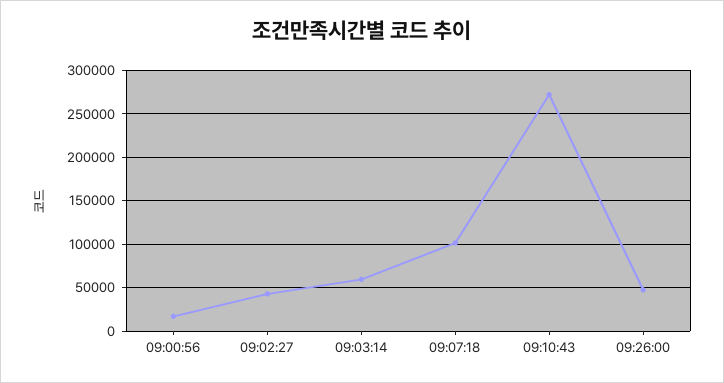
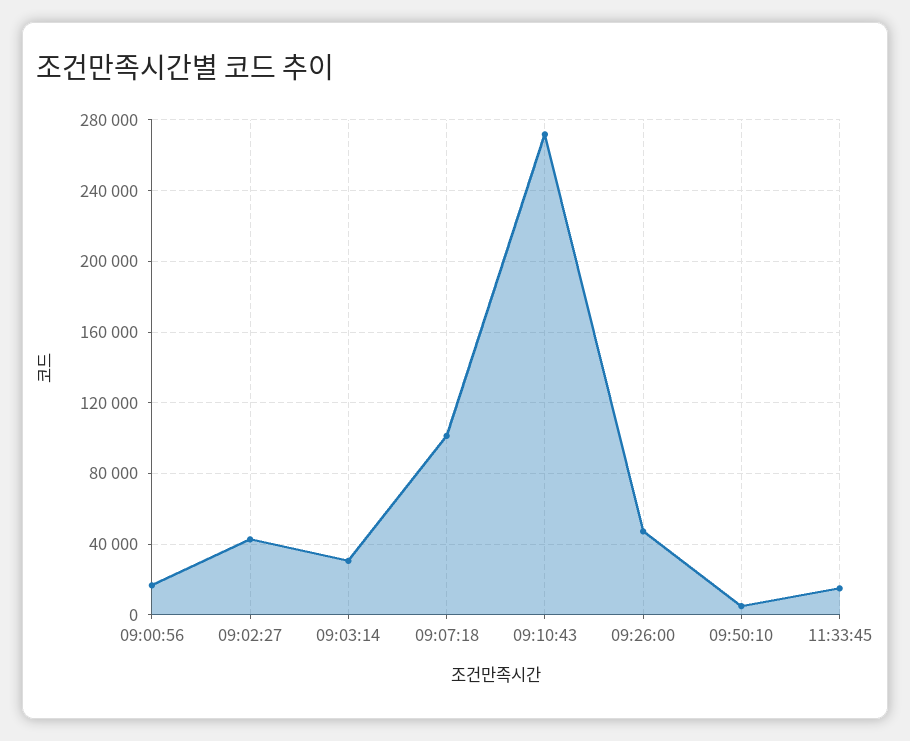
09:03:14: 60000 -> 30000
09:50:10: none -> 5000
11:33:45: none -> 15000

